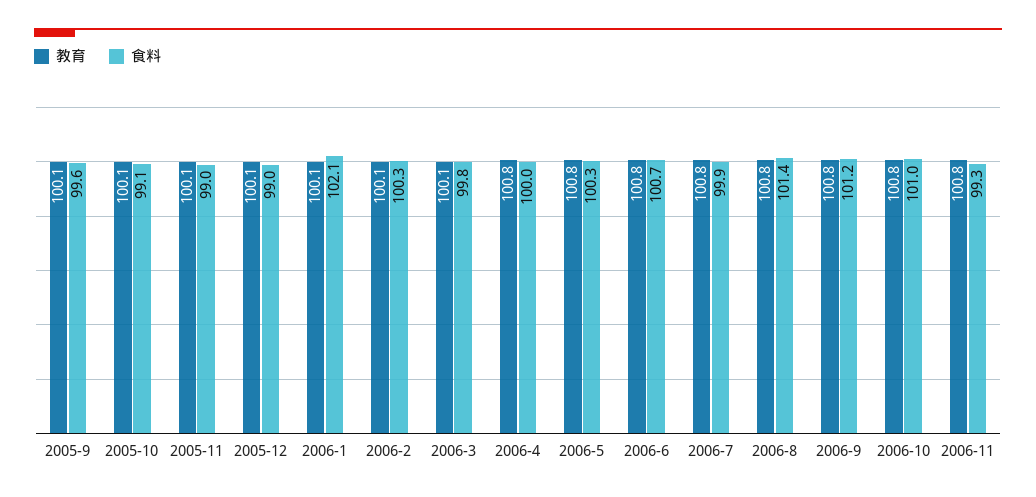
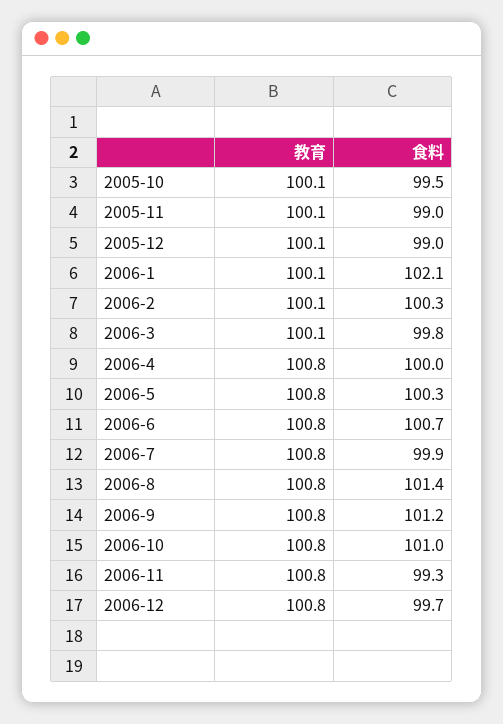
教育, 2005-9: 100.1 -> none
食料, 2005-9: 99.6 -> none
食料, 2005-10: 99.1 -> 99.5
教育, 2006-12: none -> 100.8
食料, 2006-12: none -> 99.7

